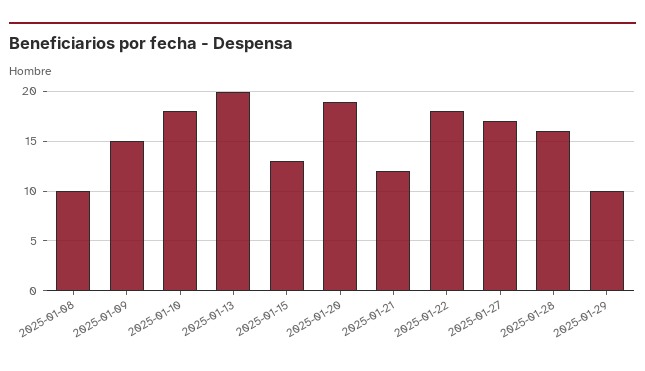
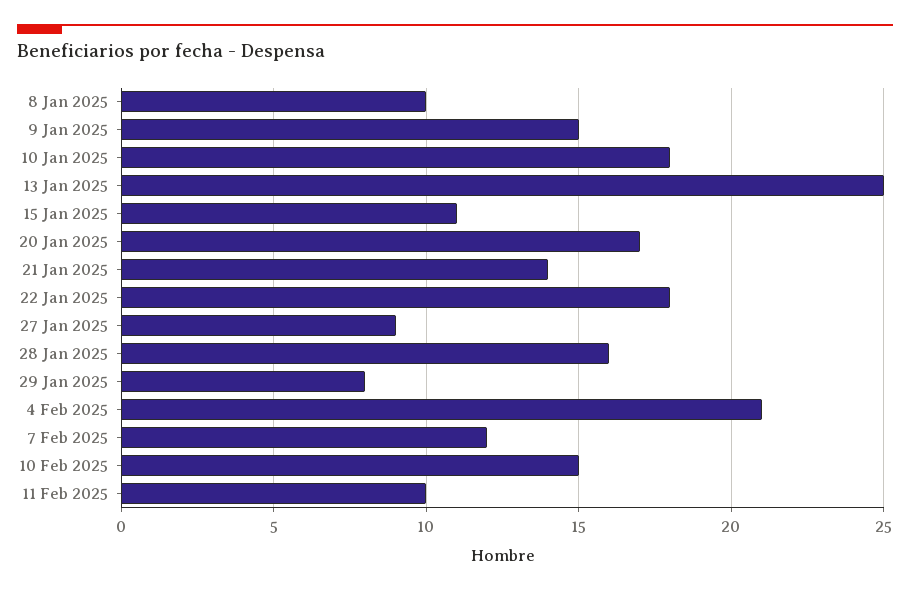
2025-01-13: 20 -> 25
2025-01-15: 13 -> 11
2025-01-20: 19 -> 17
2025-01-21: 12 -> 14
2025-01-27: 17 -> 9
2025-01-29: 10 -> 8
4 Feb 2025: none -> 21
7 Feb 2025: none -> 12
10 Feb 2025: none -> 15
11 Feb 2025: none -> 10

